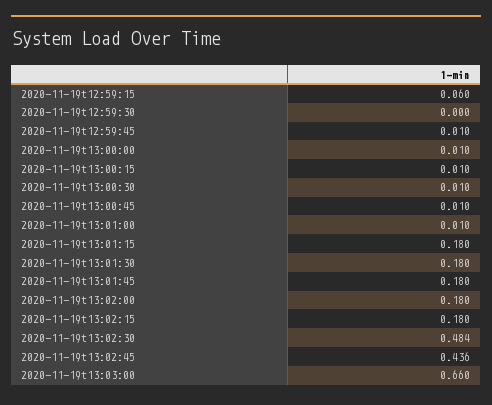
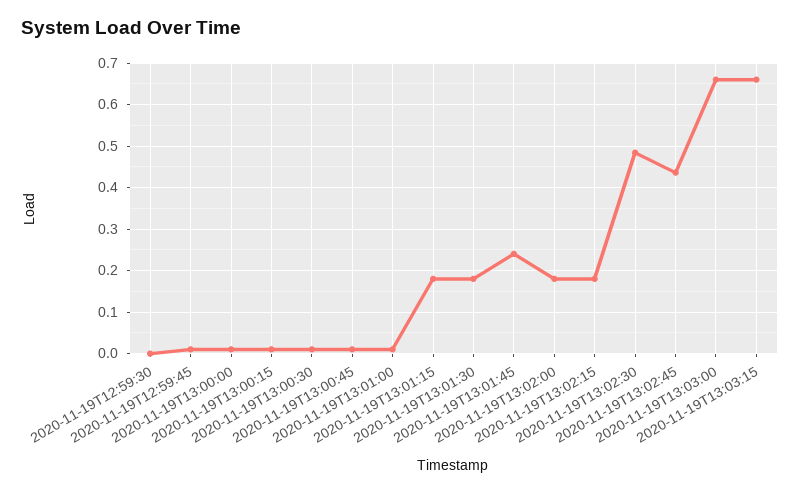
2020-11-19t12:59:15: 0.06 -> none
2020-11-19t13:01:45: 0.18 -> 0.24
2020-11-19T13:03:15: none -> 0.66

